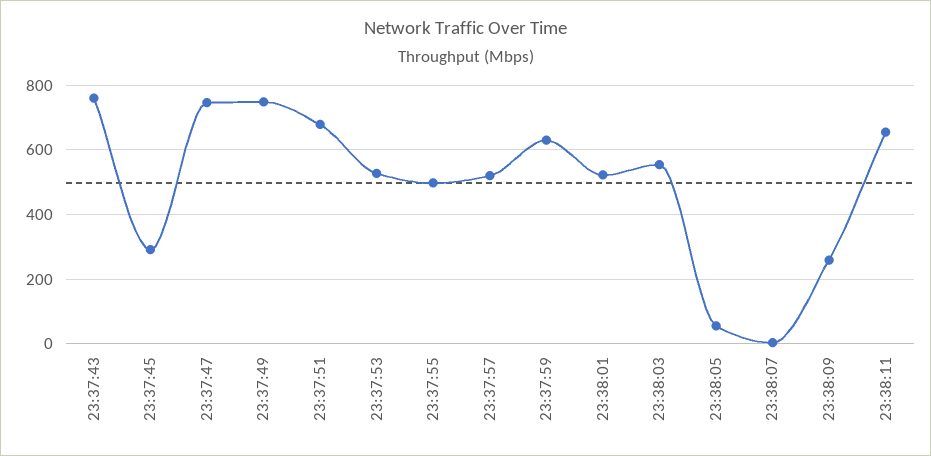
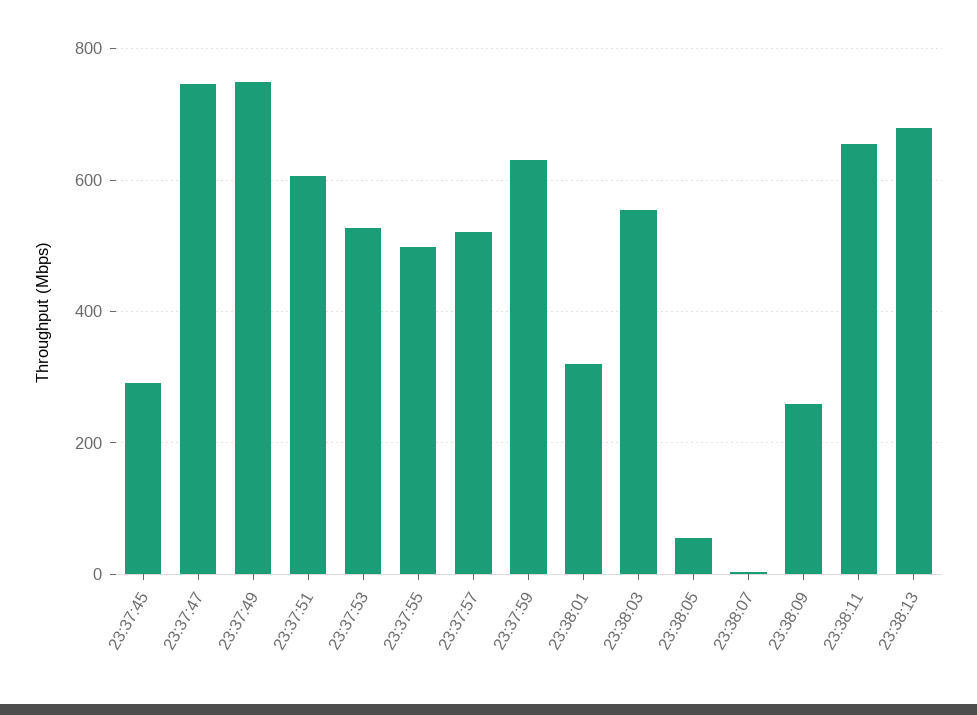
23:37:43: 760 -> none
23:37:51: 680 -> 600
23:38:01: 520 -> 320
23:38:13: none -> 680

